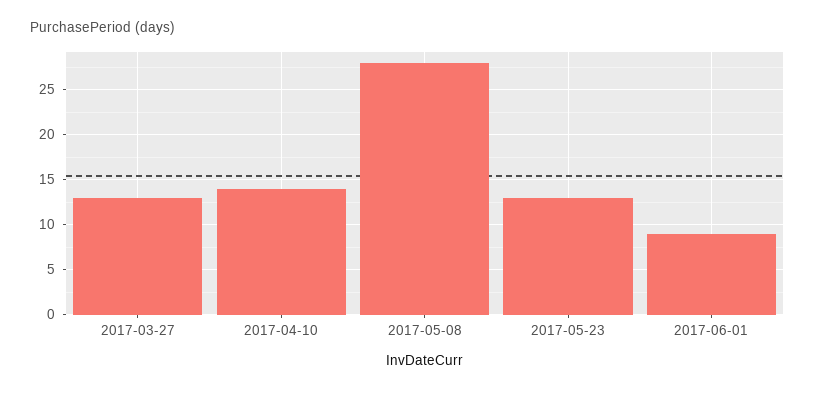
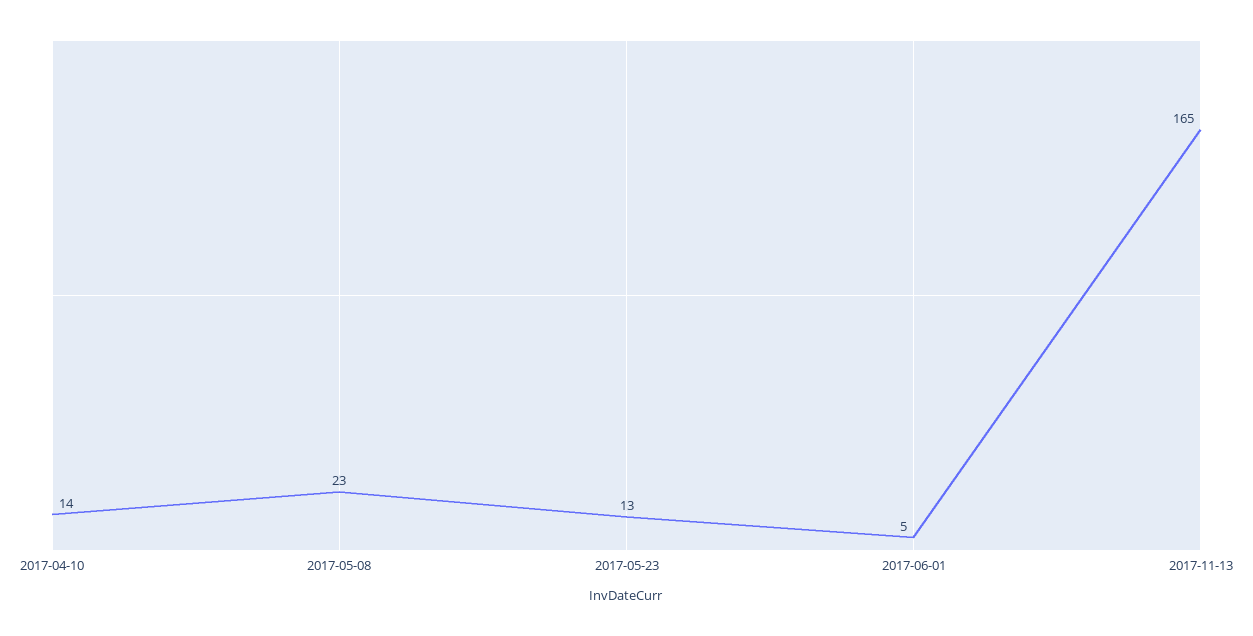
2017-03-27: 13 -> none
2017-05-08: 28 -> 23
2017-06-01: 9 -> 5
2017-11-13: none -> 165

